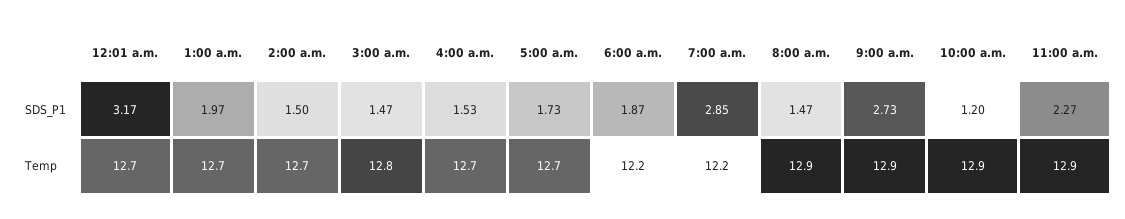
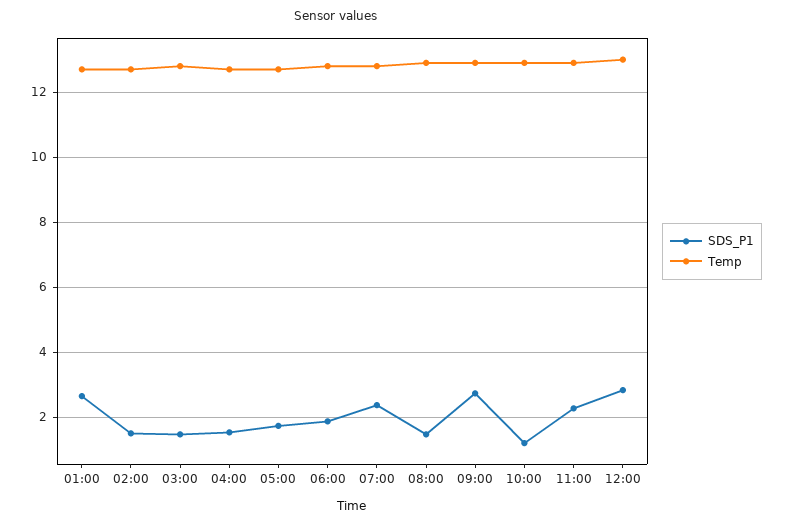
SDS_P1, 12:01 a.m.: 3.17 -> none
SDS_P1, 1:00 a.m.: 1.97 -> 2.6
SDS_P1, 7:00 a.m.: 2.85 -> 2.4
Temp, 12:01 a.m.: 12.7 -> none
Temp, 6:00 a.m.: 12.2 -> 12.8
Temp, 7:00 a.m.: 12.2 -> 12.8
SDS_P1, 12:00: none -> 2.8
Temp, 12:00: none -> 13

